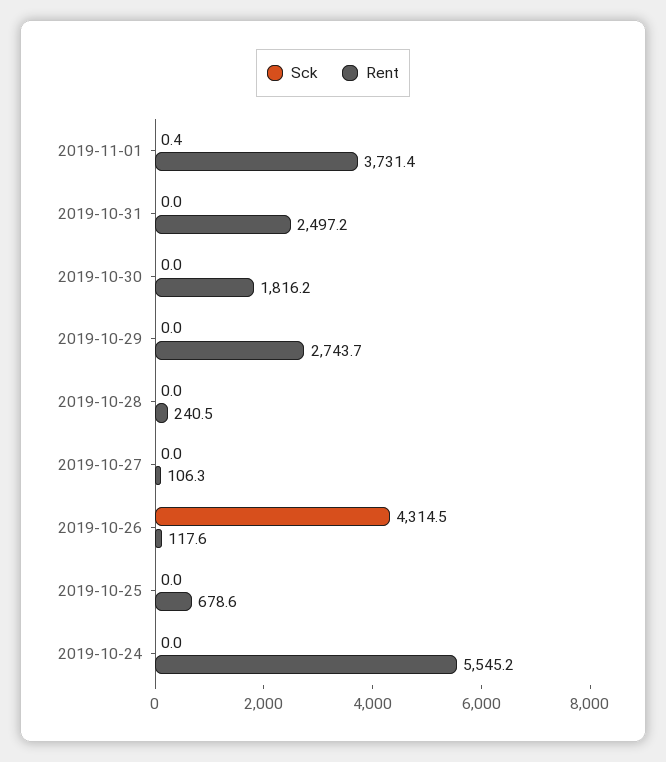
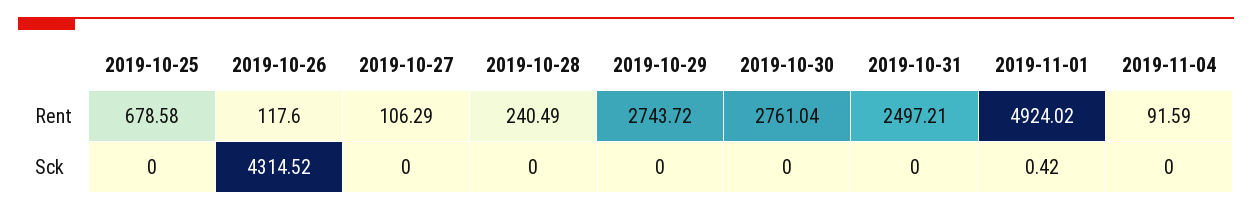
Rent, 2019-11-01: 3731.4 -> 4924.02
Rent, 2019-10-30: 1816.2 -> 2761.04
Sck, 2019-10-24: 0 -> none
Rent, 2019-10-24: 5545.2 -> none
Rent, 2019-11-04: none -> 91.59
Sck, 2019-11-04: none -> 0

